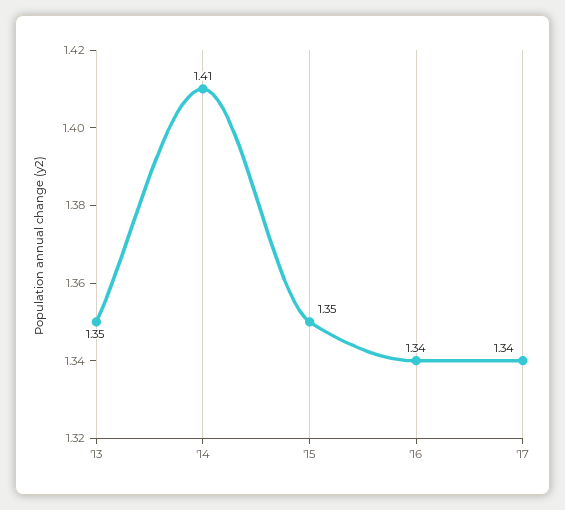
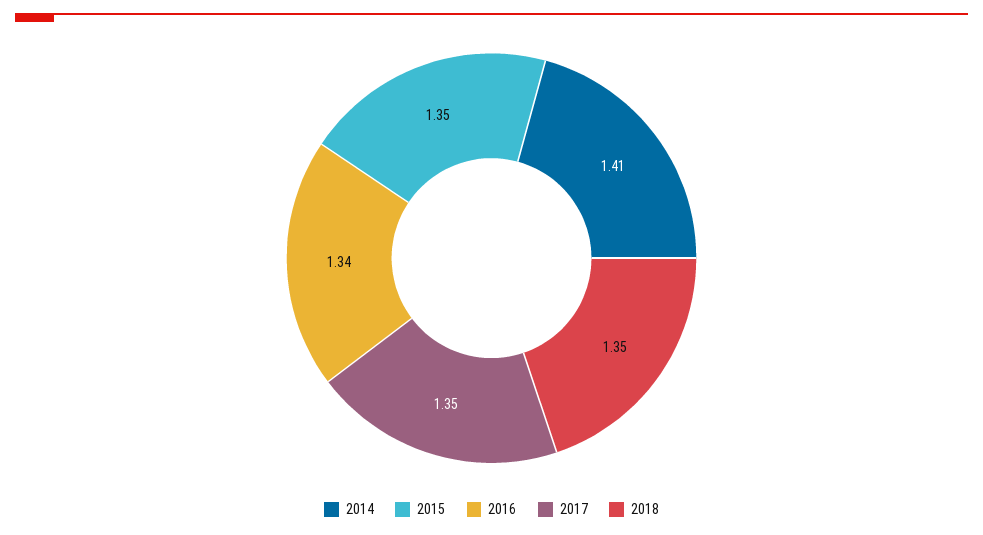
'13: 1.35 -> none
'17: 1.34 -> 1.35
2018: none -> 1.35

